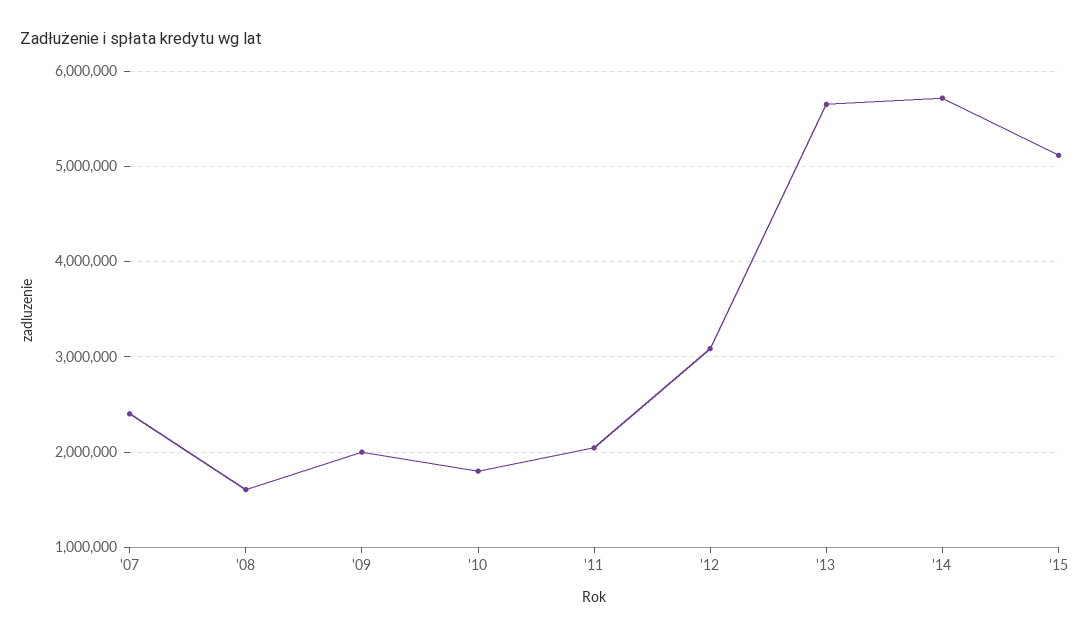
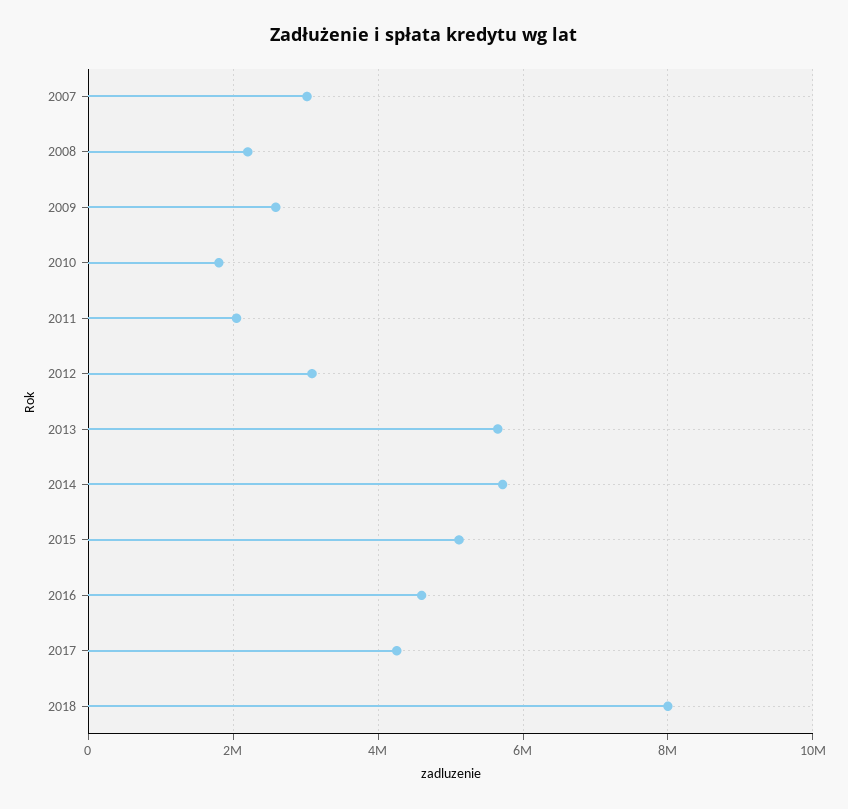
'07: 2400000 -> 3000000
'08: 1600000 -> 2200000
'09: 2000000 -> 2600000
2016: none -> 4600000
2017: none -> 4200000
2018: none -> 8000000

